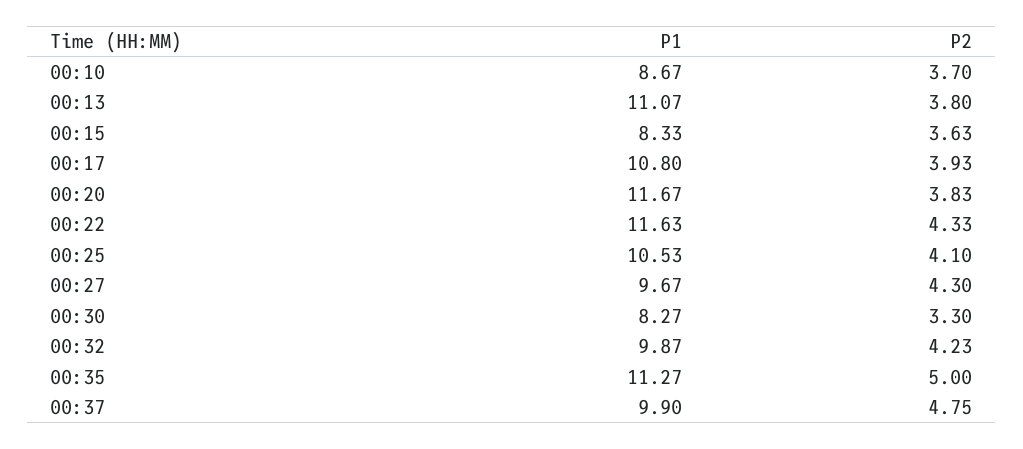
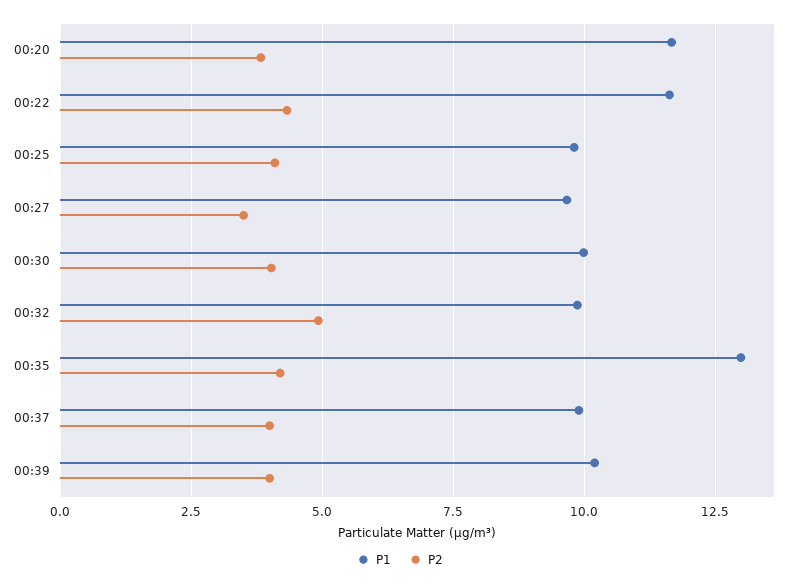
P1, 00:10: 8.67 -> none
P2, 00:10: 3.7 -> none
P1, 00:13: 11.07 -> none
P2, 00:13: 3.8 -> none
P1, 00:15: 8.33 -> none
P2, 00:15: 3.63 -> none
P1, 00:17: 10.8 -> none
P2, 00:17: 3.93 -> none
P1, 00:25: 10.53 -> 9.75
P2, 00:27: 4.3 -> 3.5
P1, 00:30: 8.27 -> 10
P2, 00:30: 3.3 -> 4
P2, 00:32: 4.23 -> 5
P1, 00:35: 11.27 -> 13
P2, 00:35: 5 -> 4.25
P2, 00:37: 4.75 -> 4
P1, 00:39: none -> 10.25
P2, 00:39: none -> 4

